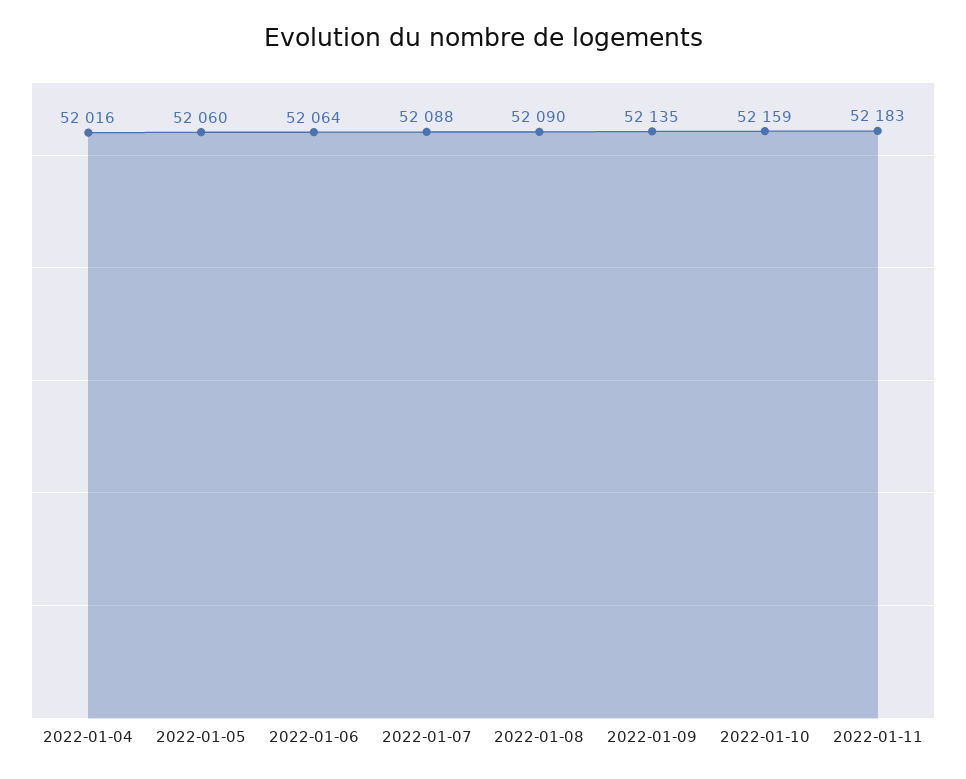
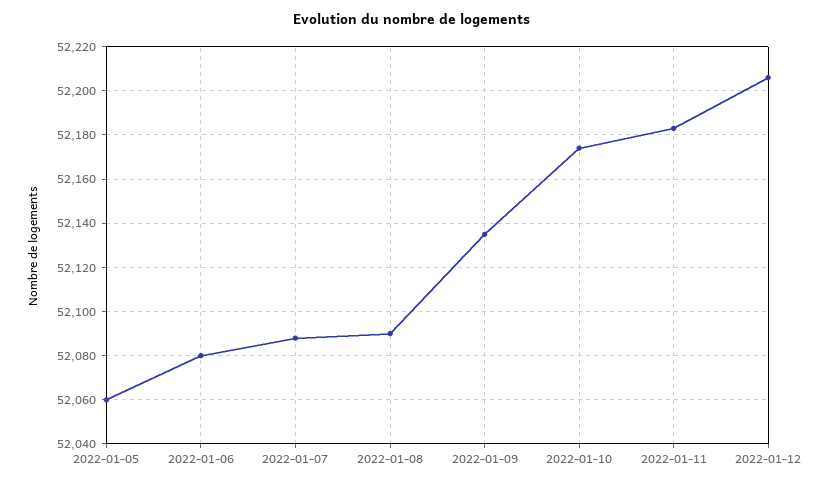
2022-01-04: 52016 -> none
2022-01-06: 52064 -> 52080
2022-01-10: 52159 -> 52175
2022-01-12: none -> 52205

